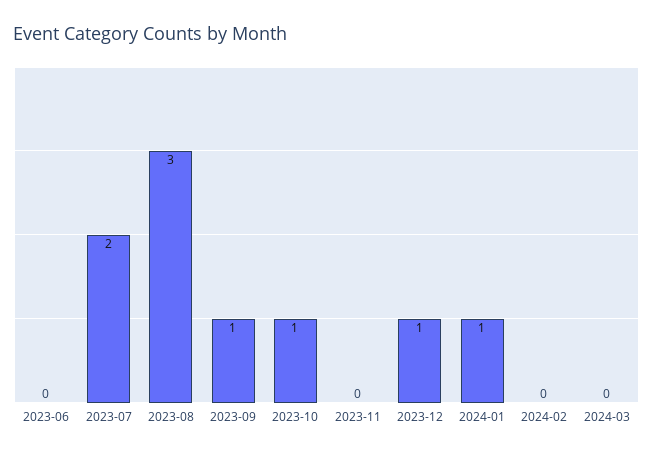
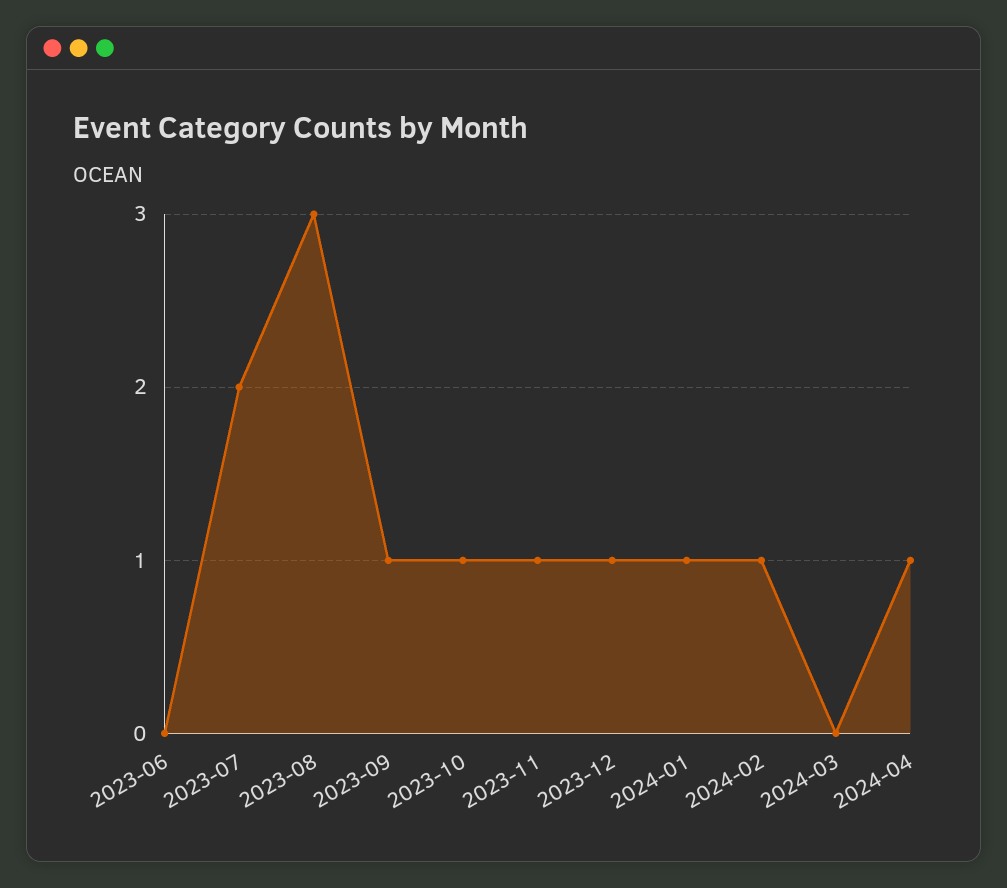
2023-11: 0 -> 1
2024-02: 0 -> 1
2024-04: none -> 1

